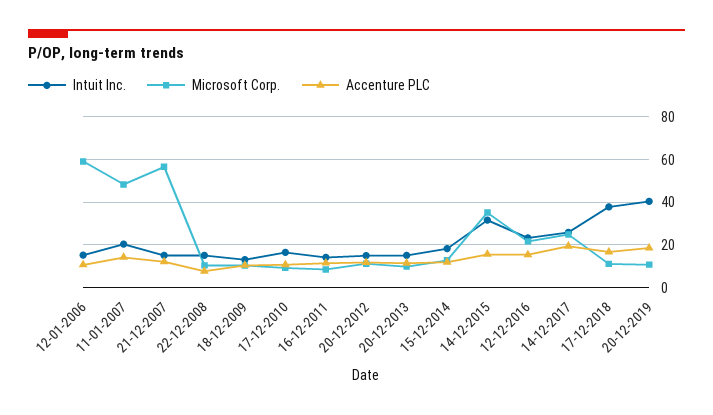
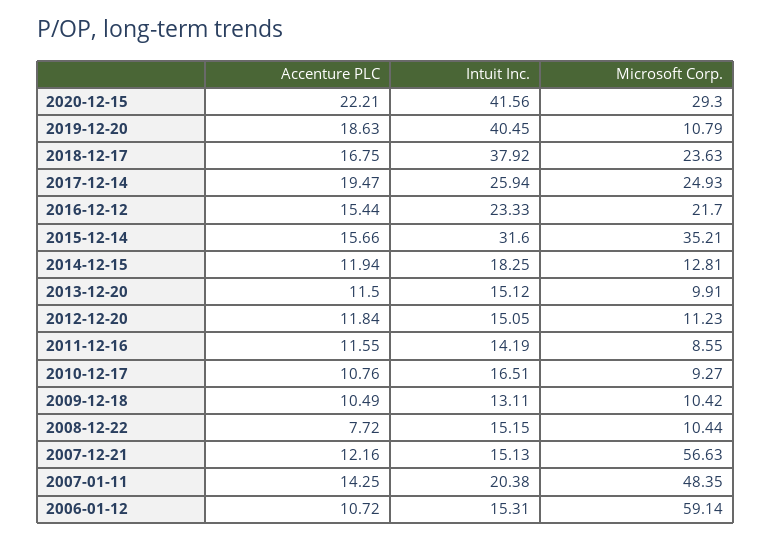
Microsoft Corp., 17-12-2018: 10 -> 23.63
Accenture PLC, 2020-12-15: none -> 22.21
Intuit Inc., 2020-12-15: none -> 41.56
Microsoft Corp., 2020-12-15: none -> 29.3

